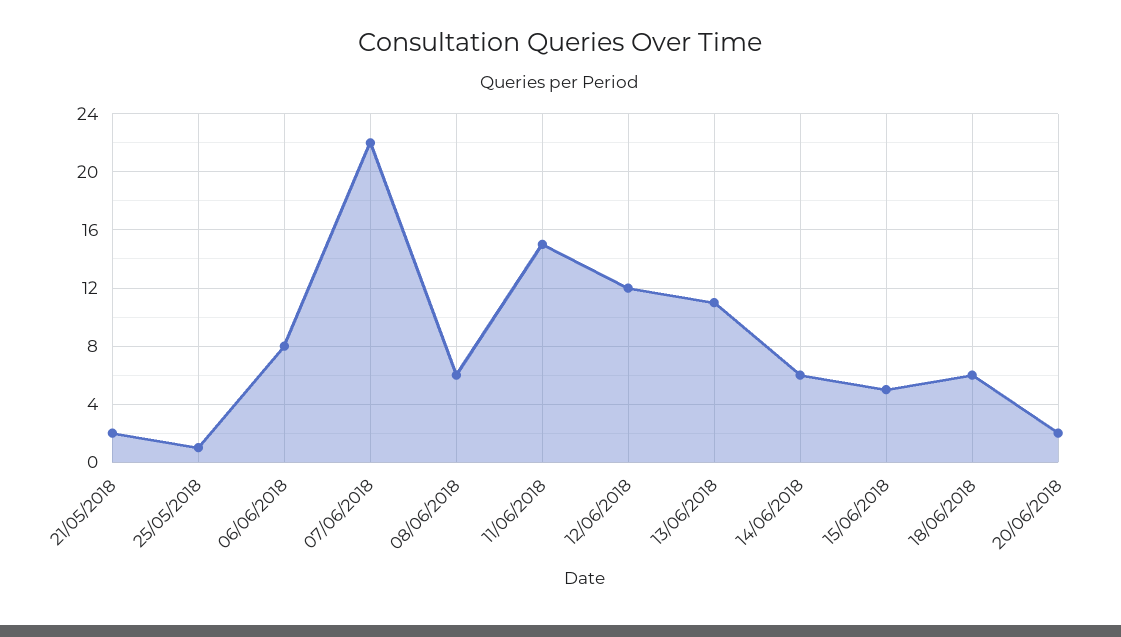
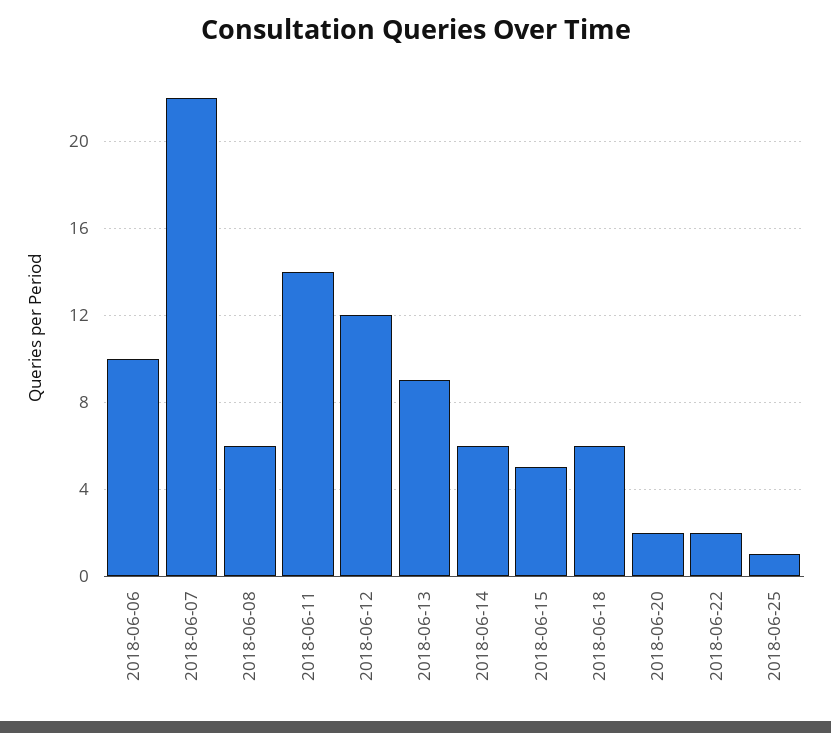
21/05/2018: 2 -> none
25/05/2018: 1 -> none
06/06/2018: 8 -> 10
11/06/2018: 15 -> 14
13/06/2018: 11 -> 9
2018-06-22: none -> 2
2018-06-25: none -> 1

